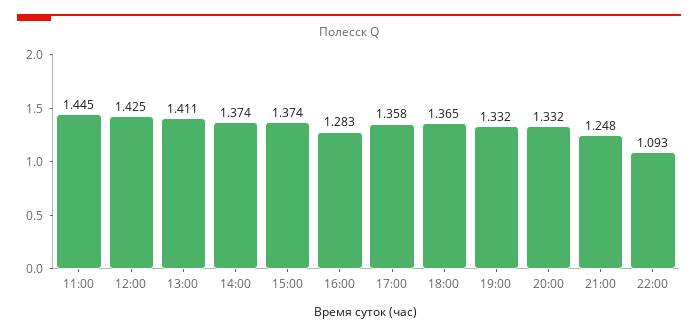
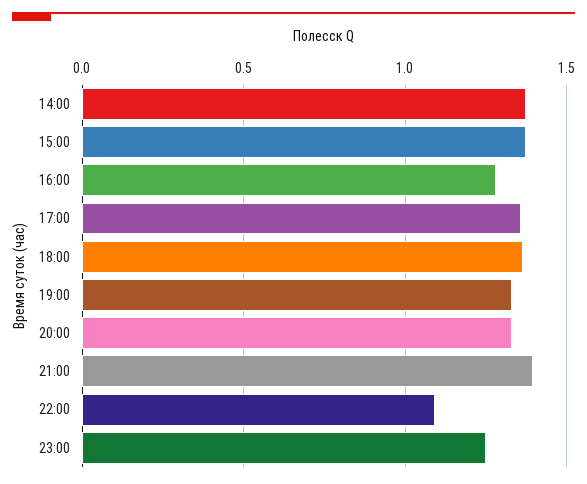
11:00: 1.445 -> none
12:00: 1.425 -> none
13:00: 1.411 -> none
21:00: 1.248 -> 1.4
23:00: none -> 1.25

